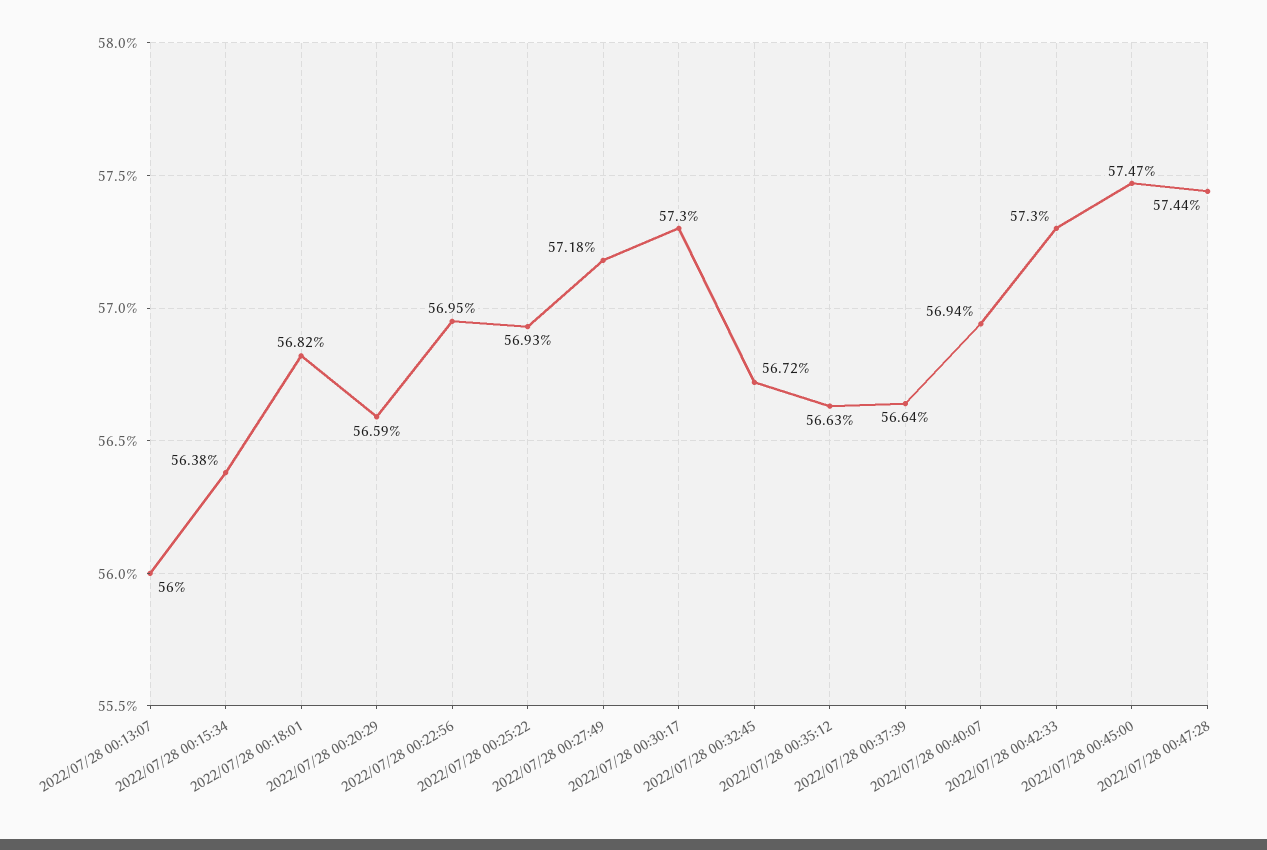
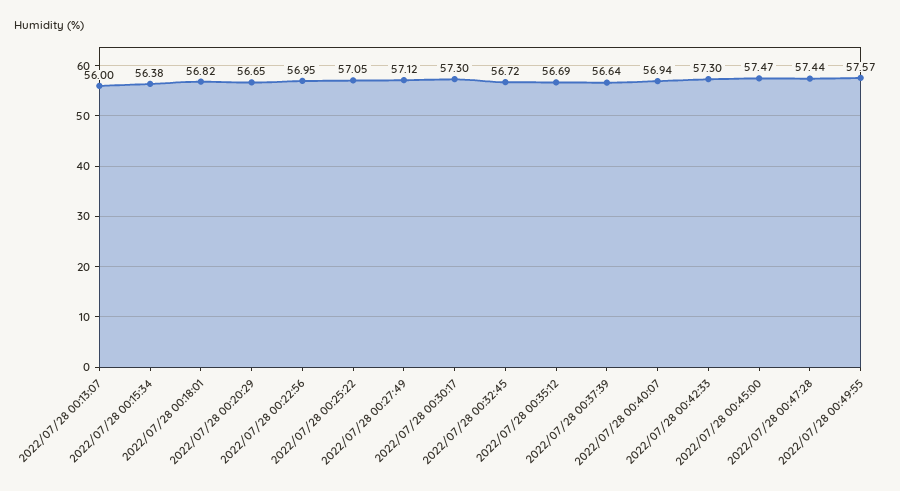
2022/07/28 00:20:29: 56.59 -> 56.65
2022/07/28 00:25:22: 56.93 -> 57.05
2022/07/28 00:27:49: 57.18 -> 57.12
2022/07/28 00:35:12: 56.63 -> 56.69
2022/07/28 00:49:55: none -> 57.57

